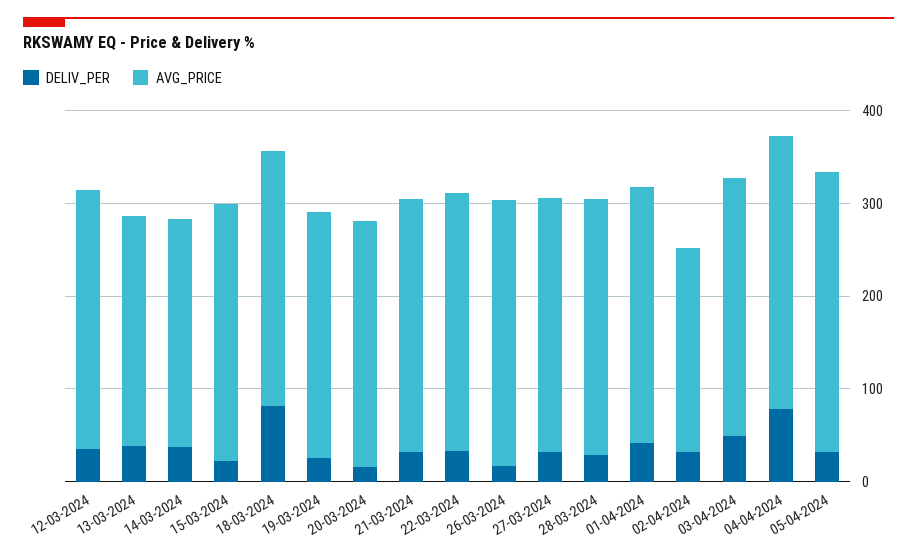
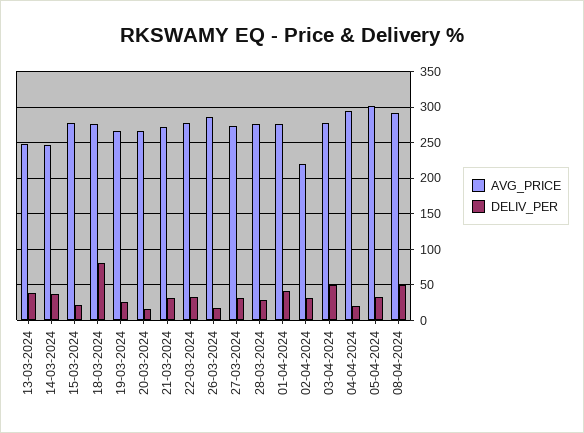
DELIV_PER, 12-03-2024: 40 -> none
AVG_PRICE, 12-03-2024: 280 -> none
DELIV_PER, 04-04-2024: 80 -> 20
AVG_PRICE, 08-04-2024: none -> 290
DELIV_PER, 08-04-2024: none -> 50

